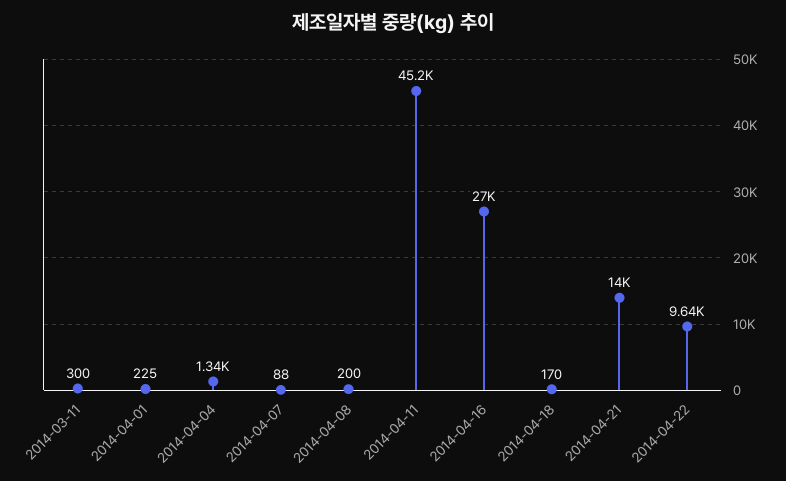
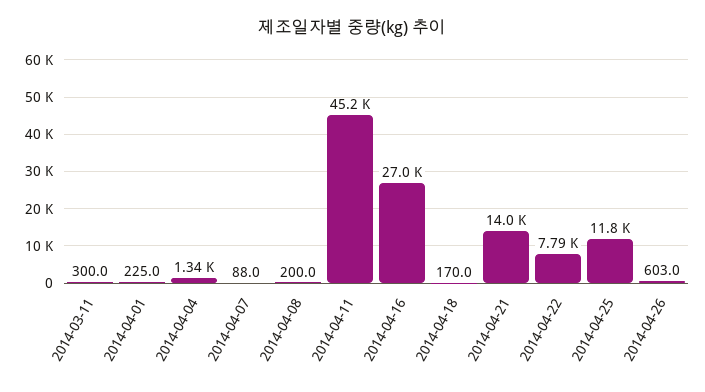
2014-04-22: 9640 -> 7790
2014-04-25: none -> 11800
2014-04-26: none -> 603

